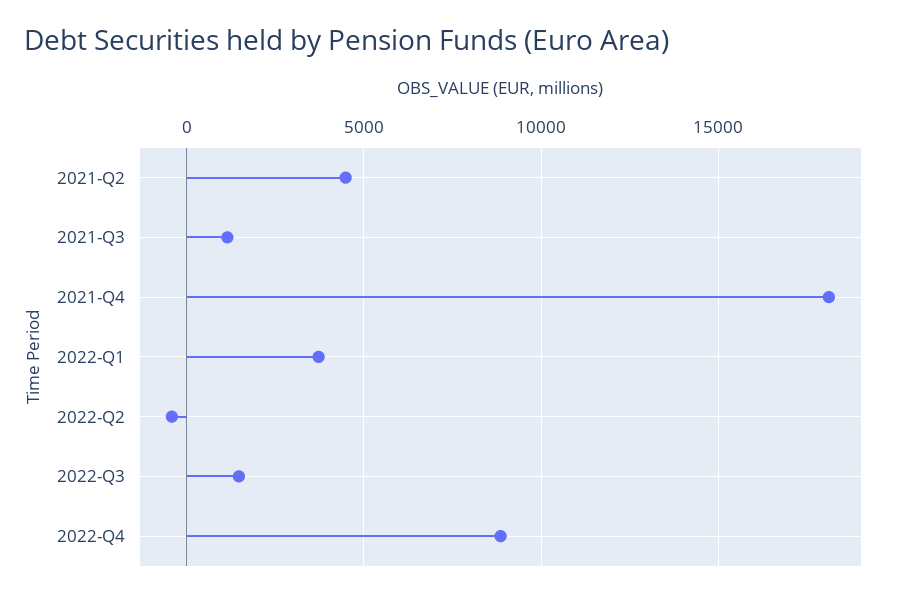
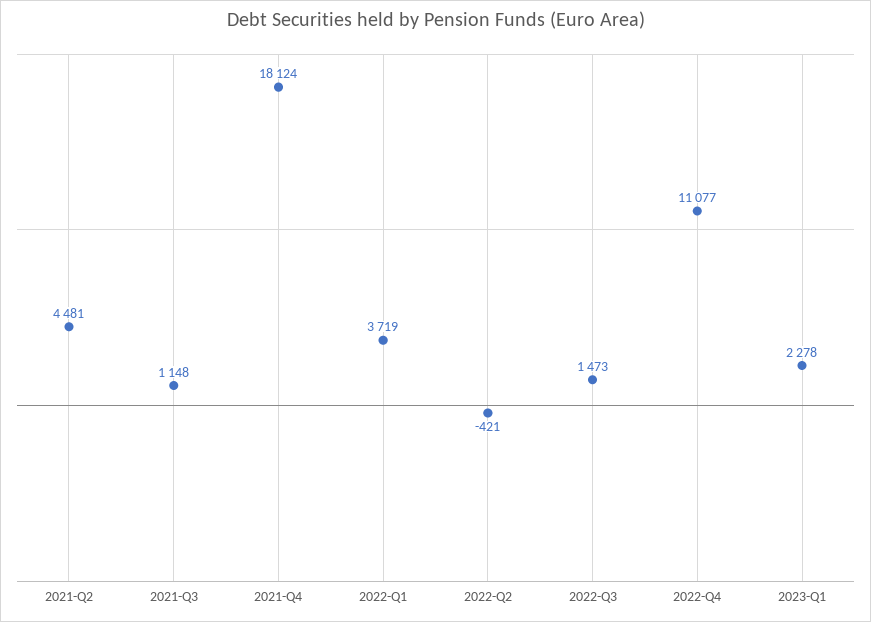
2022-Q4: 9000 -> 11077
2023-Q1: none -> 2278

